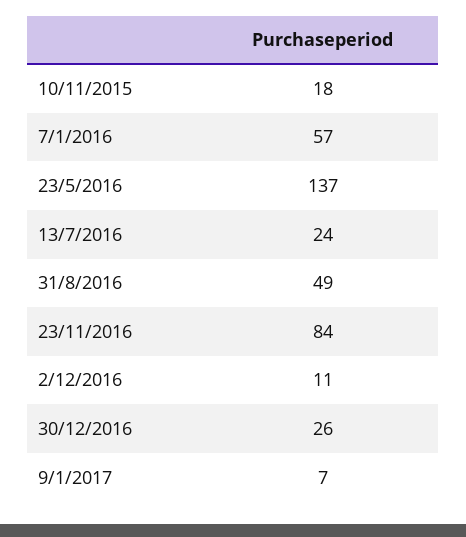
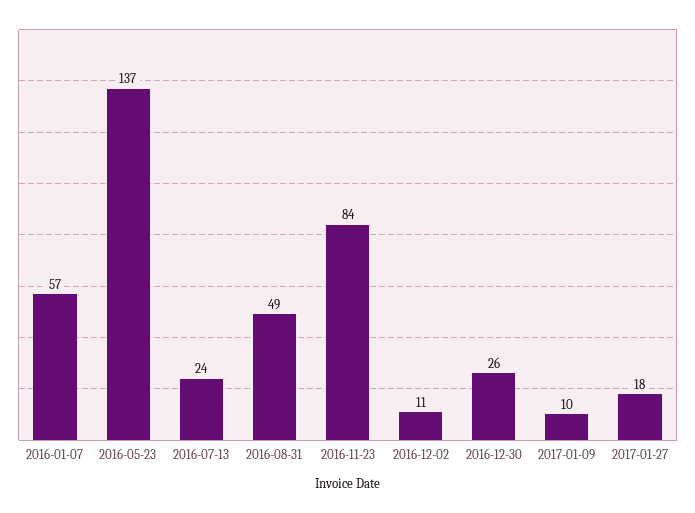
10/11/2015: 18 -> none
9/1/2017: 7 -> 10
2017-01-27: none -> 18

